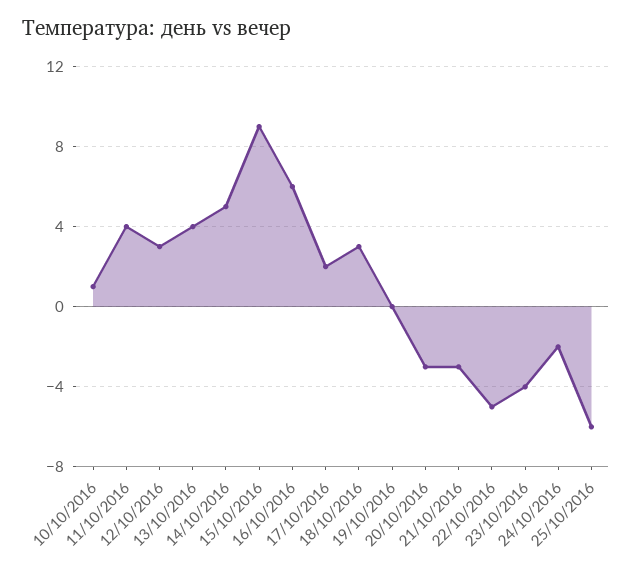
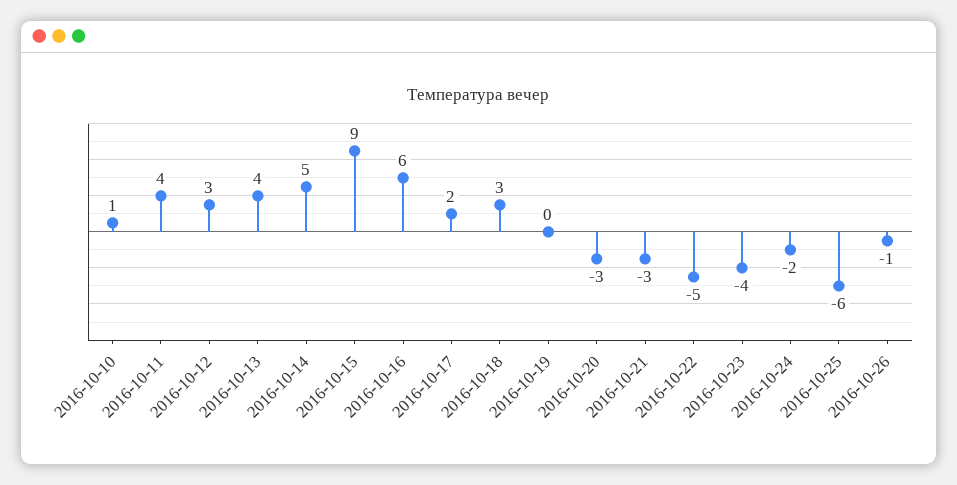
2016-10-26: none -> -1

